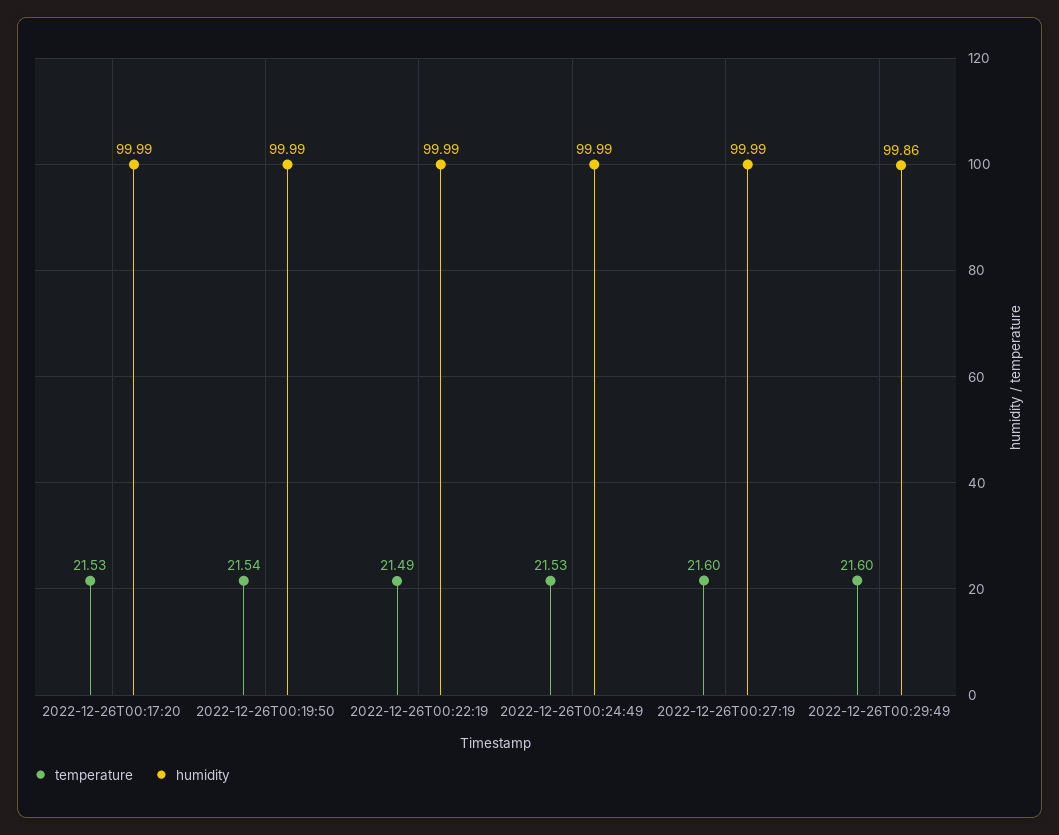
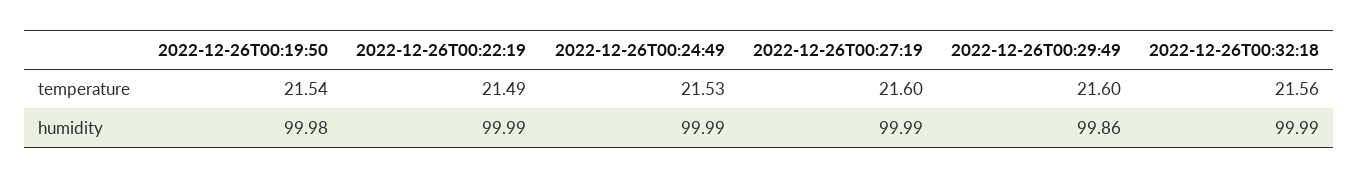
temperature, 2022-12-26T00:17:20: 21.53 -> none
humidity, 2022-12-26T00:17:20: 99.99 -> none
humidity, 2022-12-26T00:19:50: 99.99 -> 99.98
temperature, 2022-12-26T00:32:18: none -> 21.56
humidity, 2022-12-26T00:32:18: none -> 99.99

